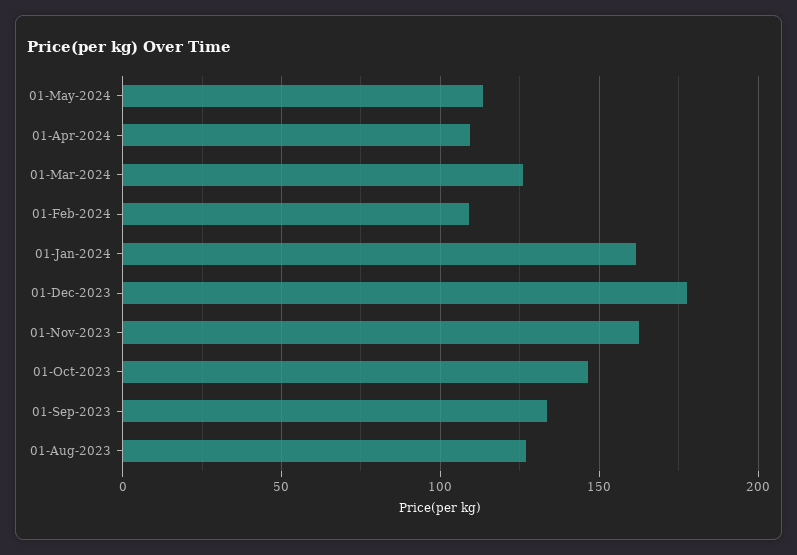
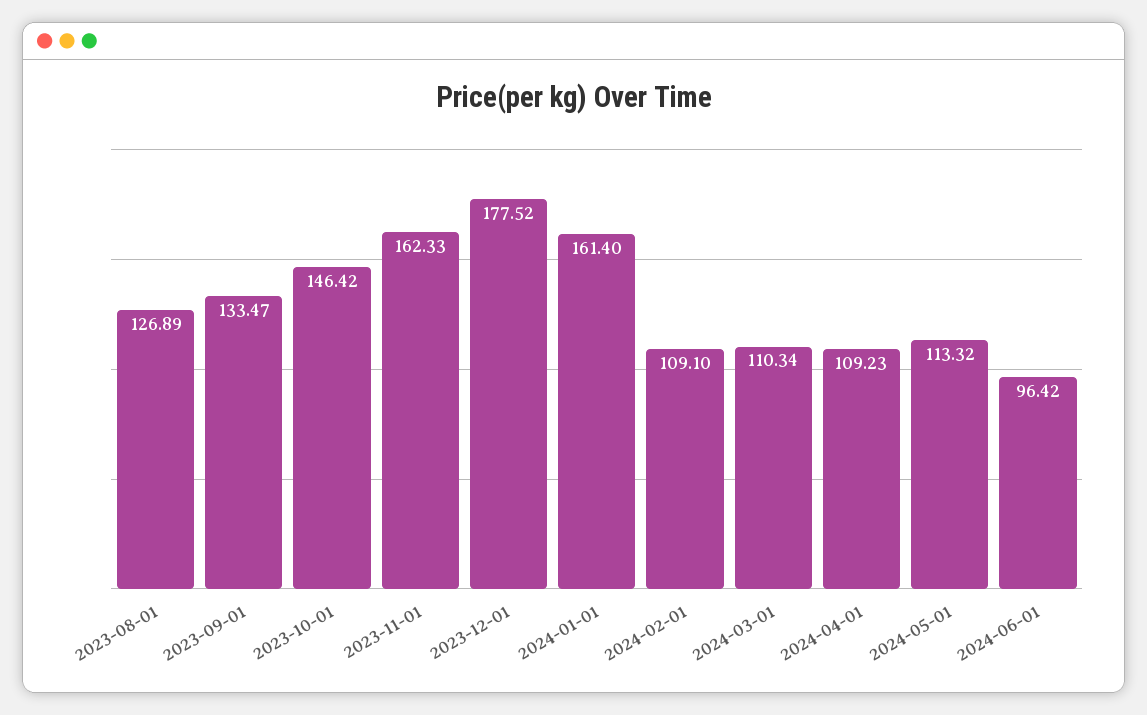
01-Mar-2024: 125 -> 110.34
2024-06-01: none -> 96.42

